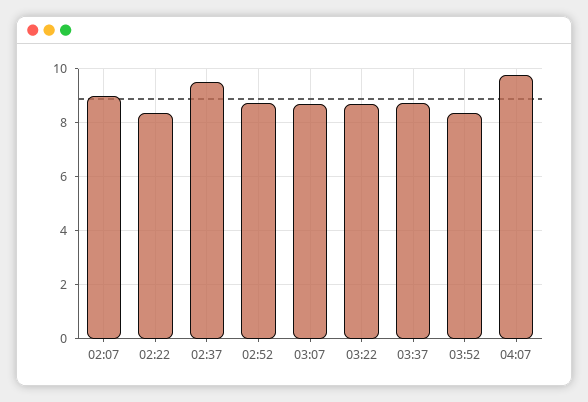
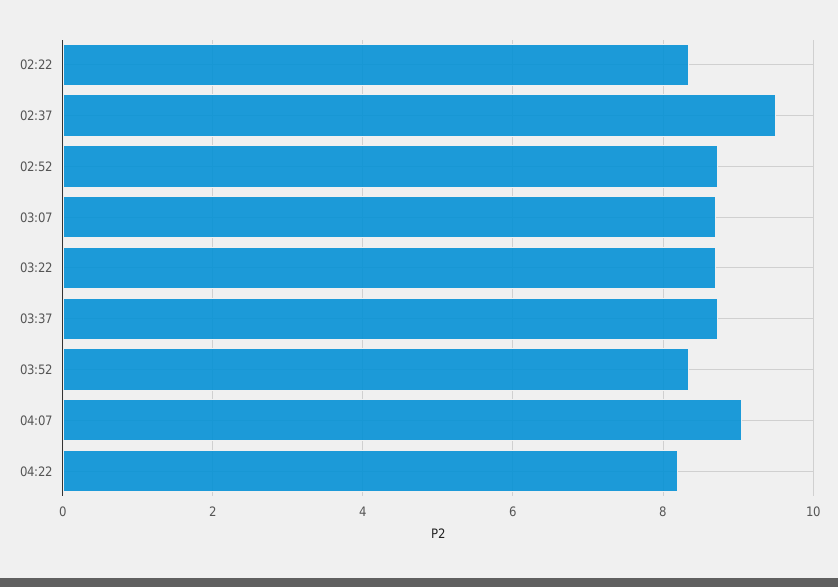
02:07: 9 -> none
04:07: 9.75 -> 9
04:22: none -> 8.2

